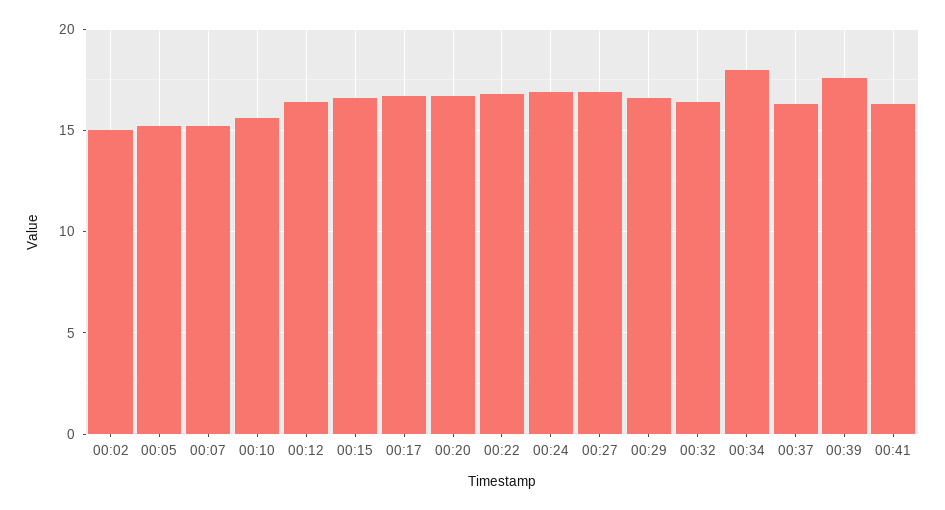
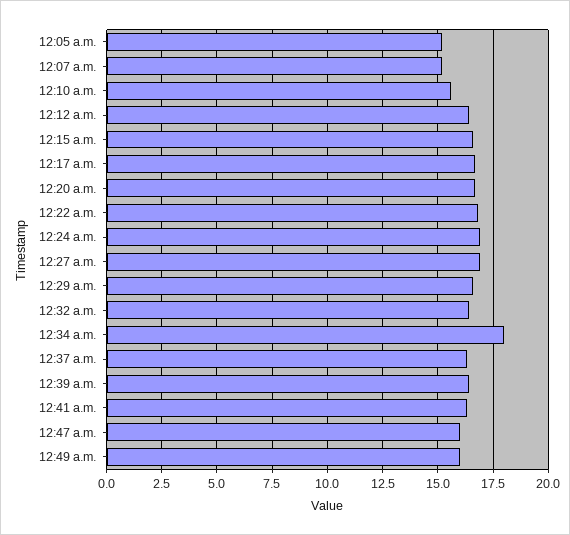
00:02: 15 -> none
00:39: 17.5 -> 16.5
12:47 a.m.: none -> 16
12:49 a.m.: none -> 16

